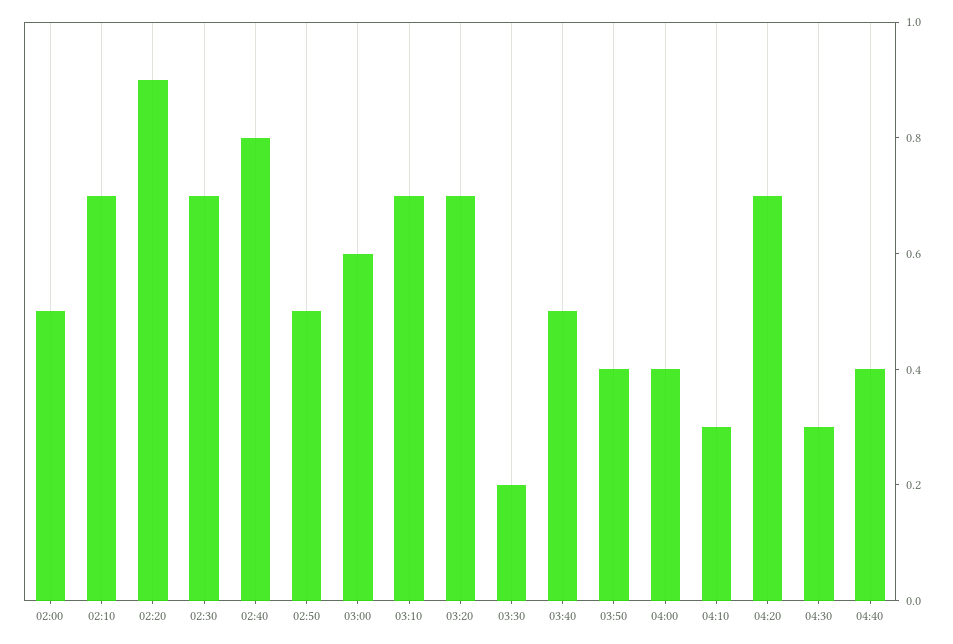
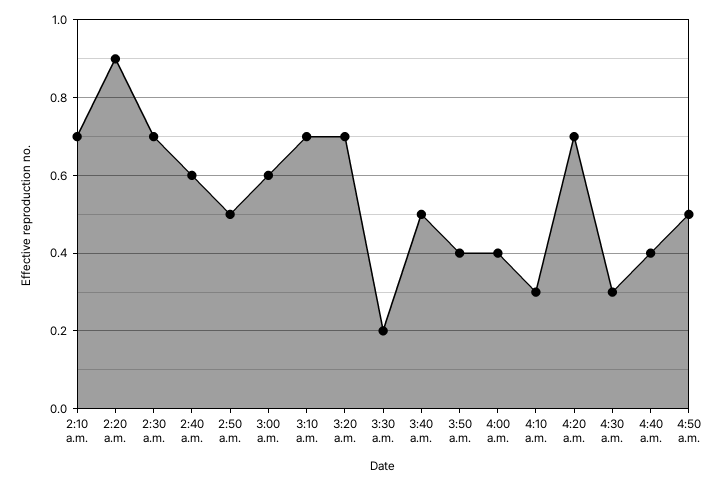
02:00: 0.5 -> none
02:40: 0.8 -> 0.6
4:50 a.m.: none -> 0.5

